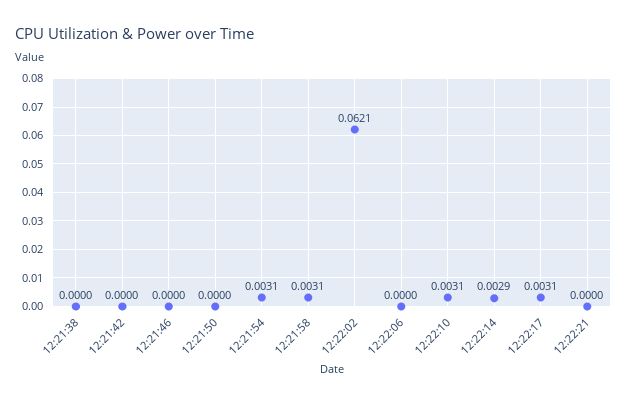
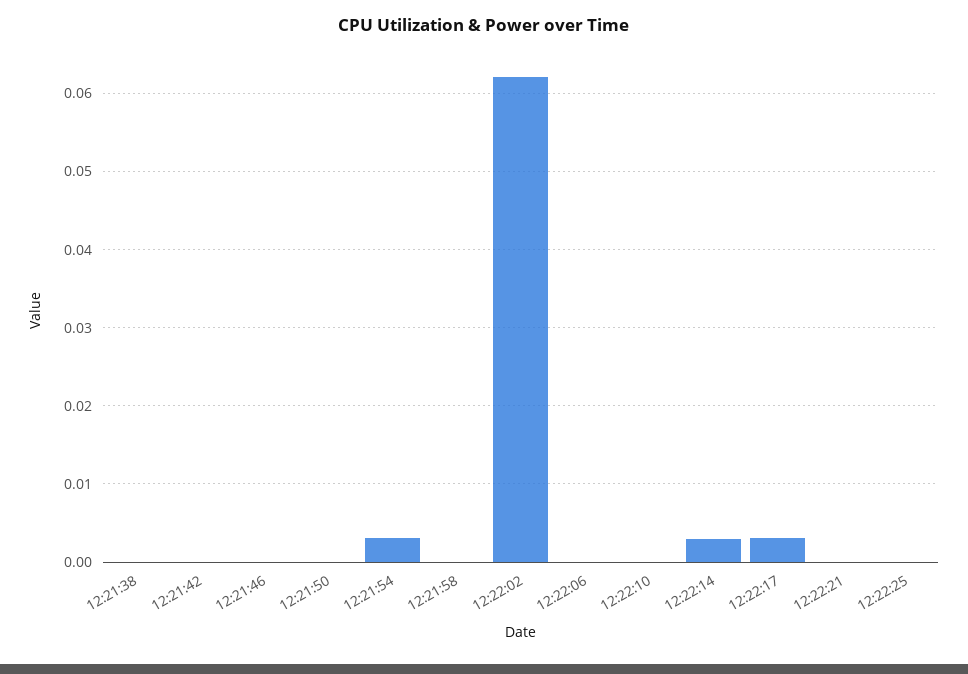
12:21:58: 0.0031 -> 0
12:22:10: 0.0031 -> 0
12:22:25: none -> 0

